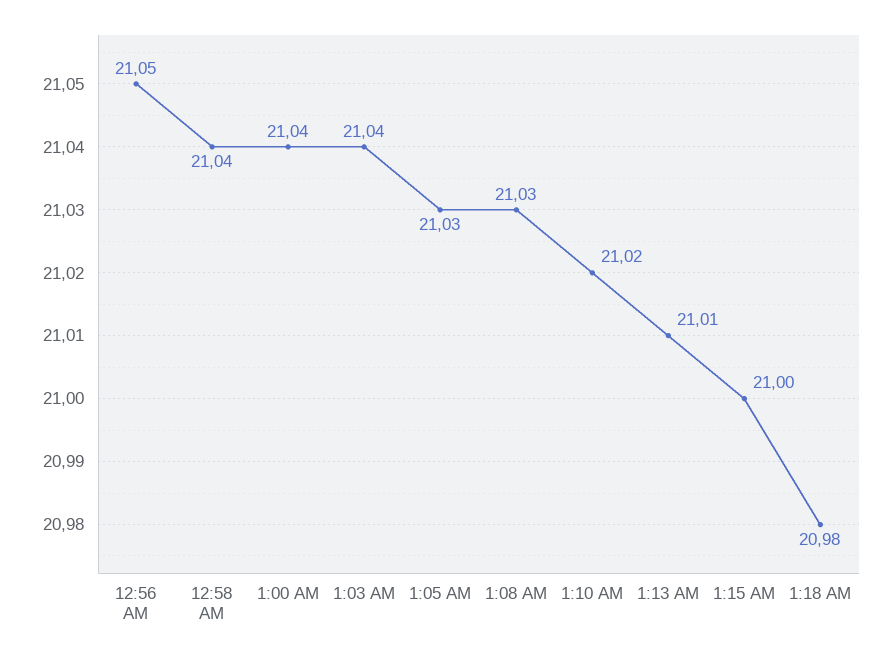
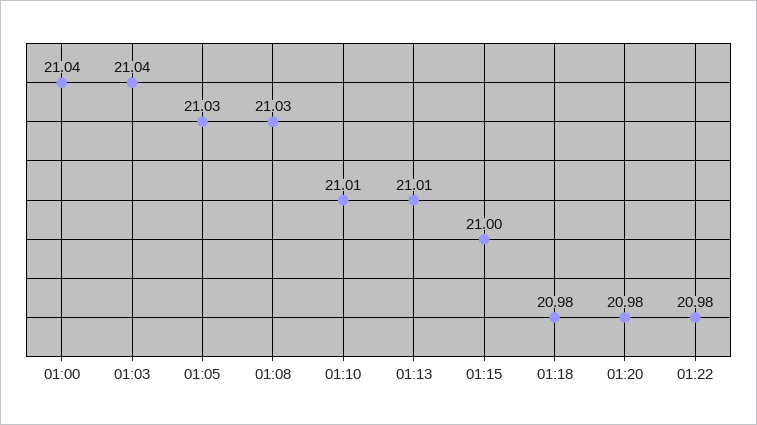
12:56 AM: 21.05 -> none
12:58 AM: 21.04 -> none
1:10 AM: 21.02 -> 21.01
01:20: none -> 20.98
01:22: none -> 20.98

